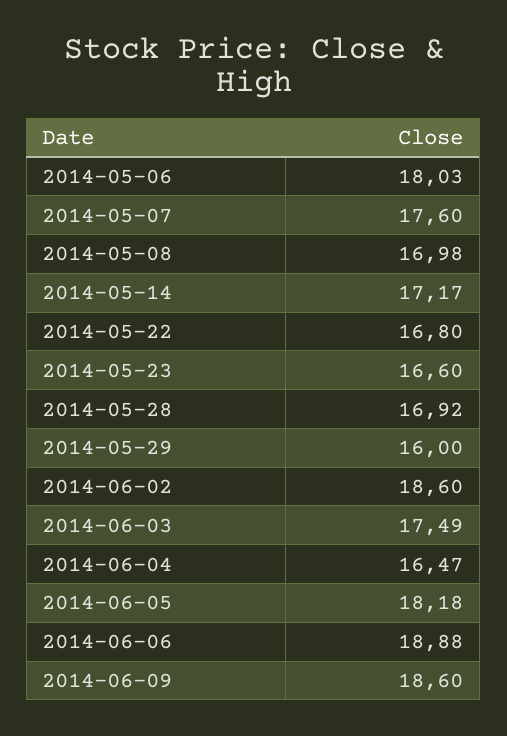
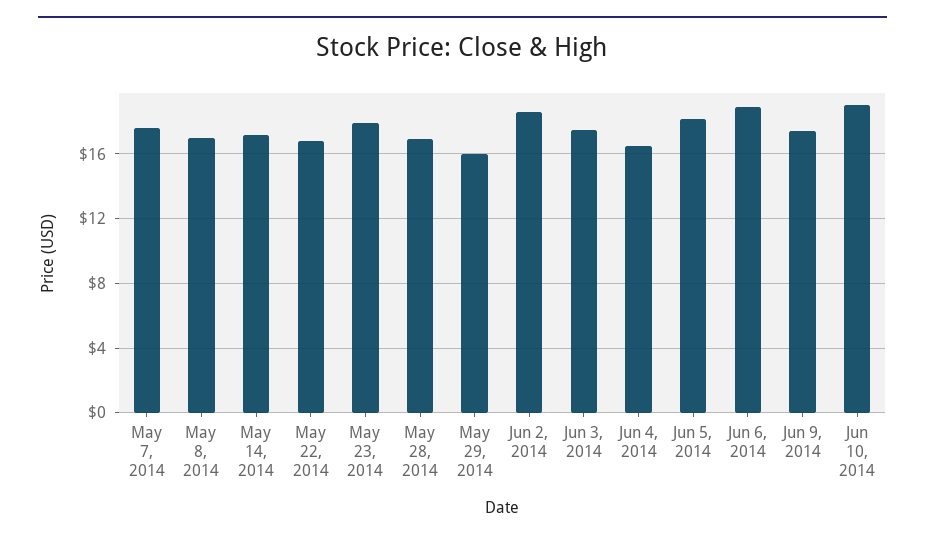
2014-05-06: 18.03 -> none
2014-05-23: 16.6 -> 18
2014-06-09: 18.6 -> 17.5
Jun 10, 2014: none -> 19

